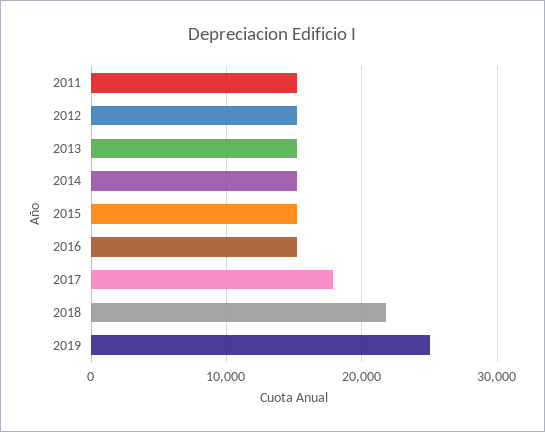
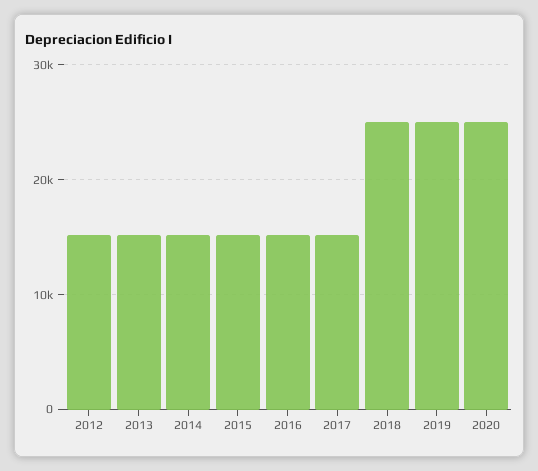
2011: 15000 -> none
2017: 18000 -> 15000
2018: 22000 -> 25000
2020: none -> 25000

